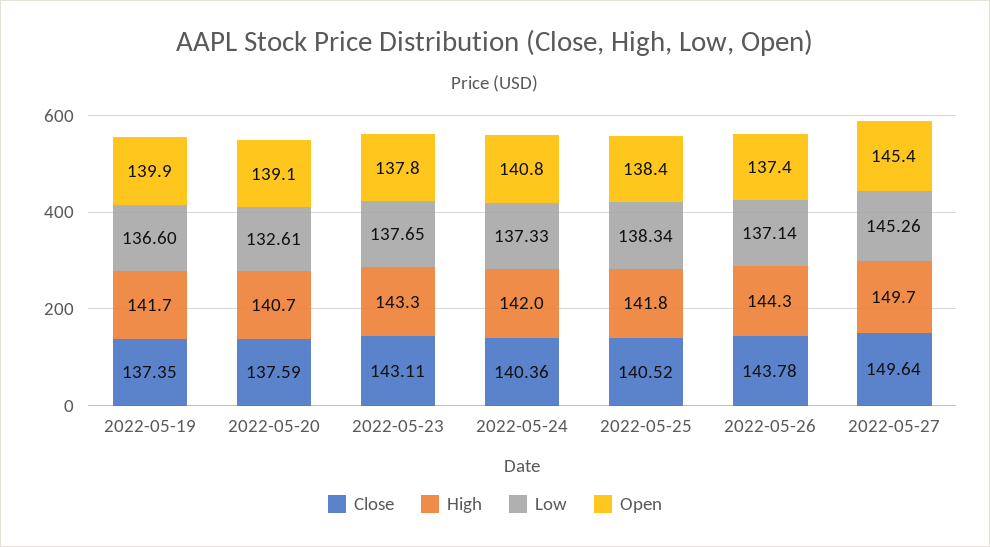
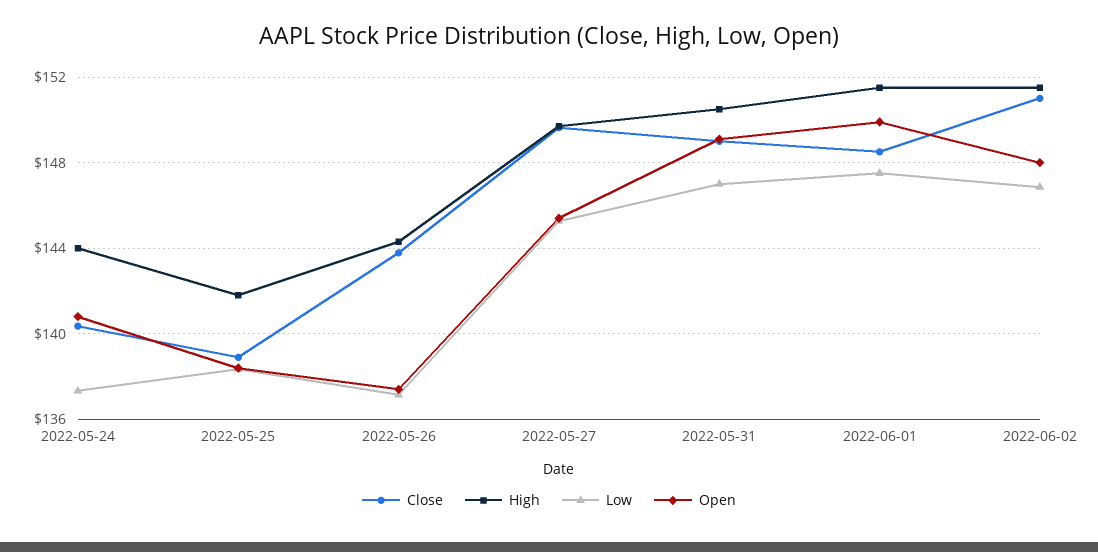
Close, 2022-05-19: 137.35 -> none
High, 2022-05-19: 141.7 -> none
Low, 2022-05-19: 136.6 -> none
Open, 2022-05-19: 139.9 -> none
Close, 2022-05-20: 137.59 -> none
High, 2022-05-20: 140.7 -> none
Low, 2022-05-20: 132.61 -> none
Open, 2022-05-20: 139.1 -> none
Close, 2022-05-23: 143.11 -> none
High, 2022-05-23: 143.3 -> none
Low, 2022-05-23: 137.65 -> none
Open, 2022-05-23: 137.8 -> none
High, 2022-05-24: 142 -> 144
Close, 2022-05-25: 140.52 -> 139
Close, 2022-05-31: none -> 149
High, 2022-05-31: none -> 150.5
Low, 2022-05-31: none -> 147
Open, 2022-05-31: none -> 149
Close, 2022-06-01: none -> 148.5
High, 2022-06-01: none -> 151.5
Low, 2022-06-01: none -> 147.5
Open, 2022-06-01: none -> 150
Close, 2022-06-02: none -> 151
High, 2022-06-02: none -> 151.5
Low, 2022-06-02: none -> 147
Open, 2022-06-02: none -> 148

